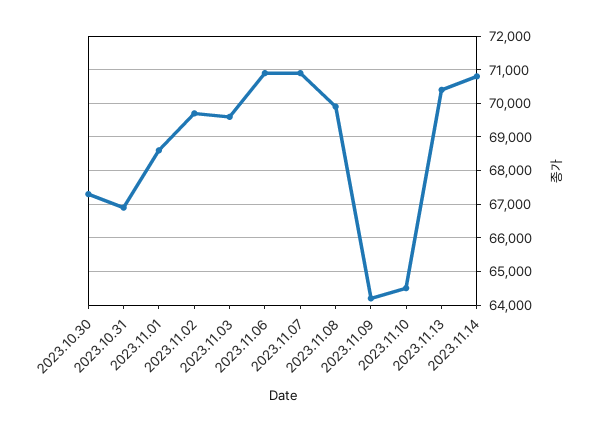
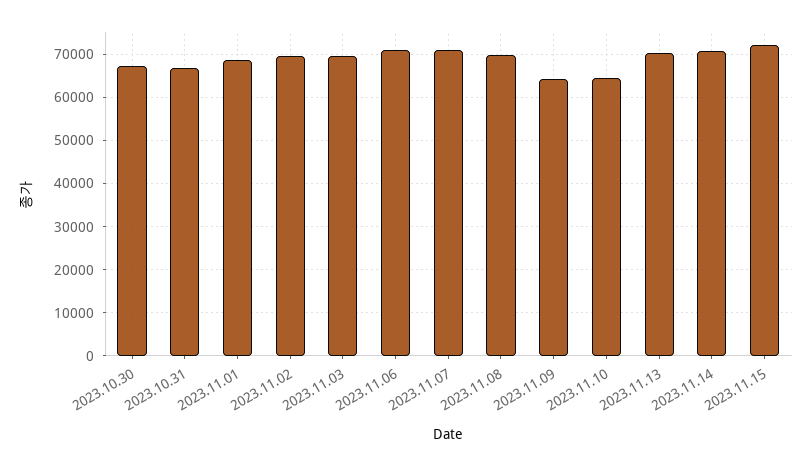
2023.11.15: none -> 72000

